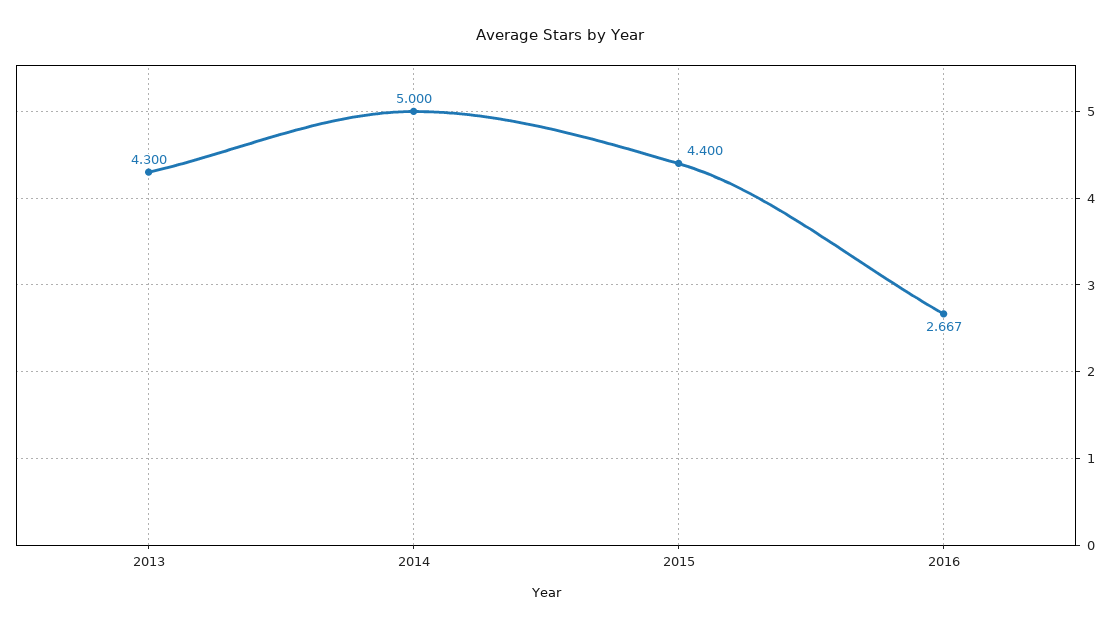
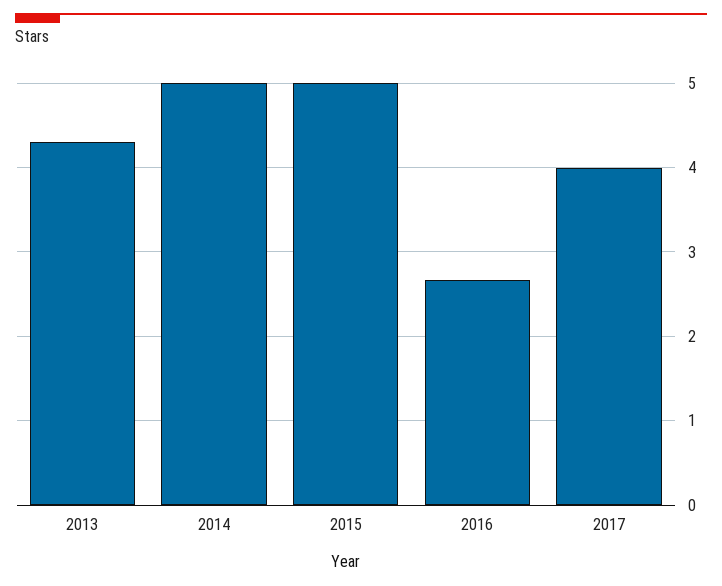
2015: 4.4 -> 5
2017: none -> 4

